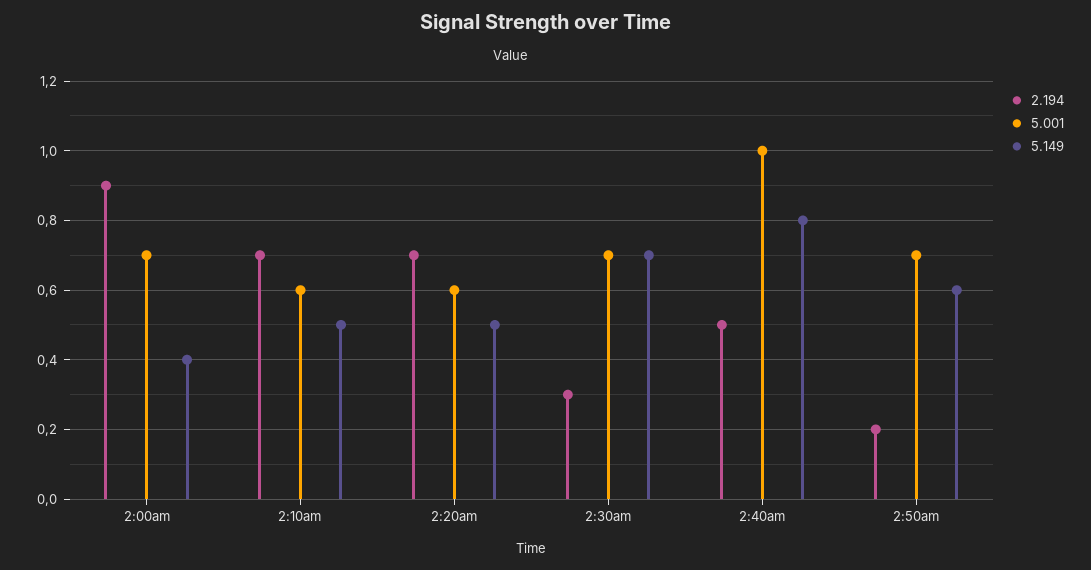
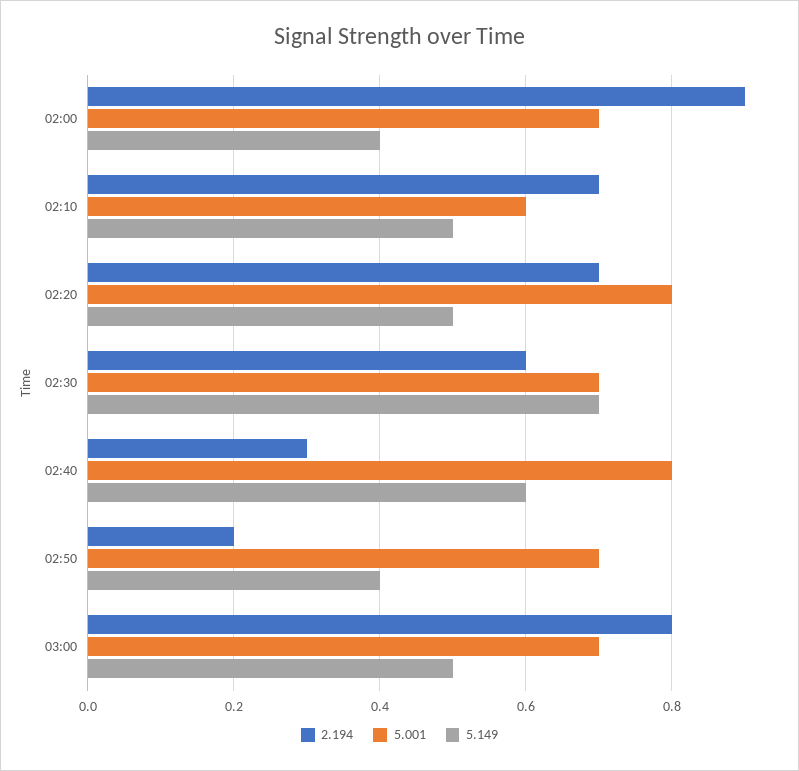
5.001, 2:20am: 0.6 -> 0.8
2.194, 2:30am: 0.3 -> 0.6
2.194, 2:40am: 0.5 -> 0.3
5.001, 2:40am: 1 -> 0.8
5.149, 2:40am: 0.8 -> 0.6
5.149, 2:50am: 0.6 -> 0.4
2.194, 03:00: none -> 0.8
5.001, 03:00: none -> 0.7
5.149, 03:00: none -> 0.5

